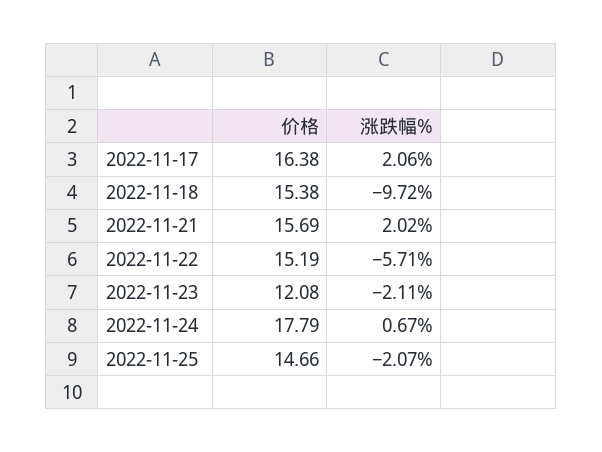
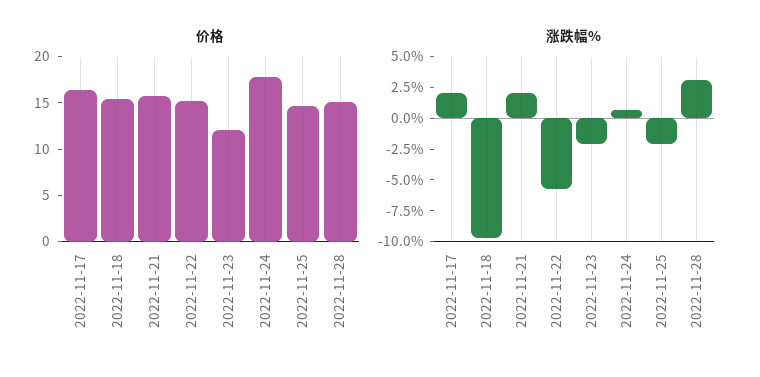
价格, 2022-11-28: none -> 15
涨跌幅%, 2022-11-28: none -> 2.5

